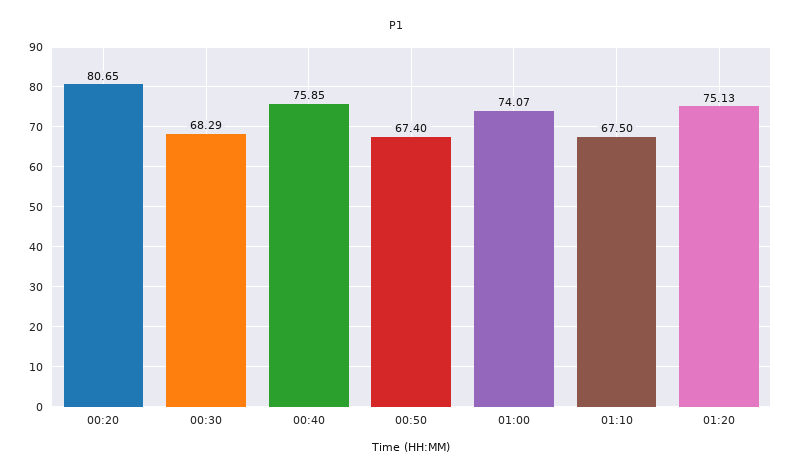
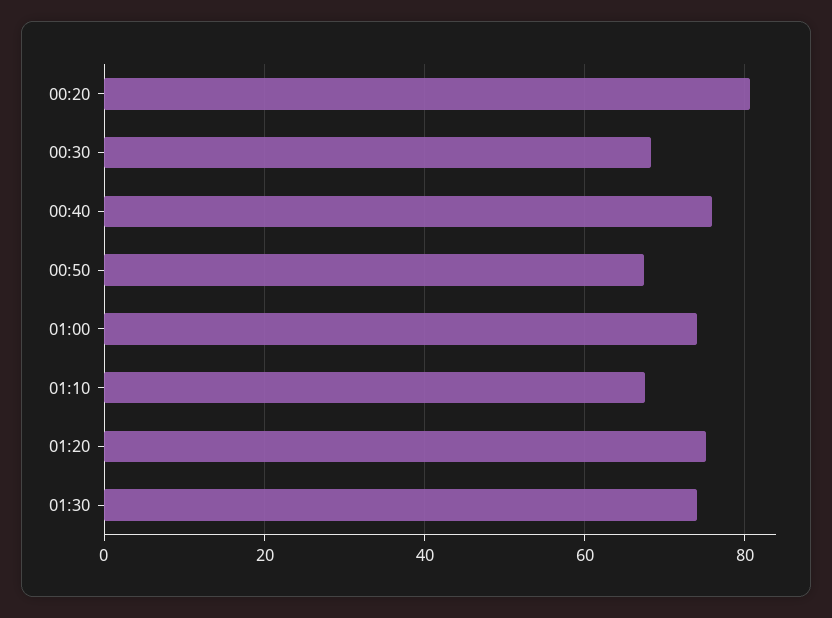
01:30: none -> 74

